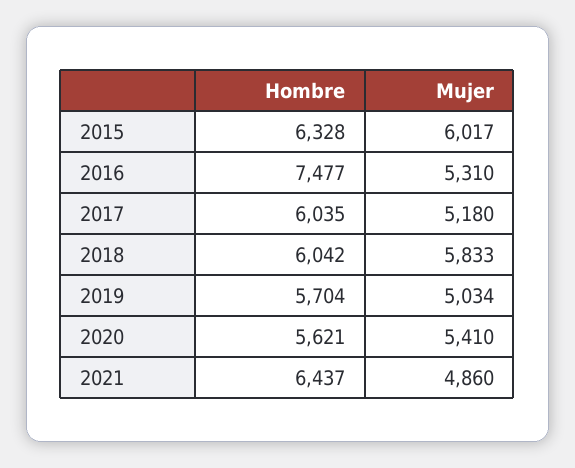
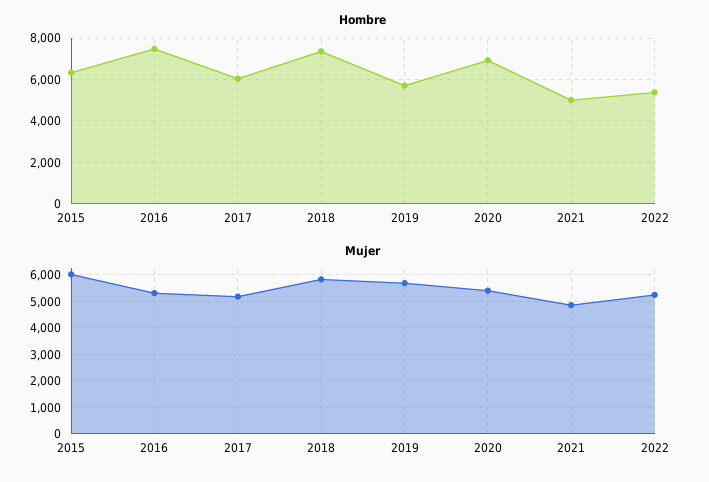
Hombre, 2018: 6042 -> 7500
Mujer, 2019: 5034 -> 5750
Hombre, 2020: 5621 -> 7000
Hombre, 2021: 6437 -> 5000
Hombre, 2022: none -> 5500
Mujer, 2022: none -> 5250

